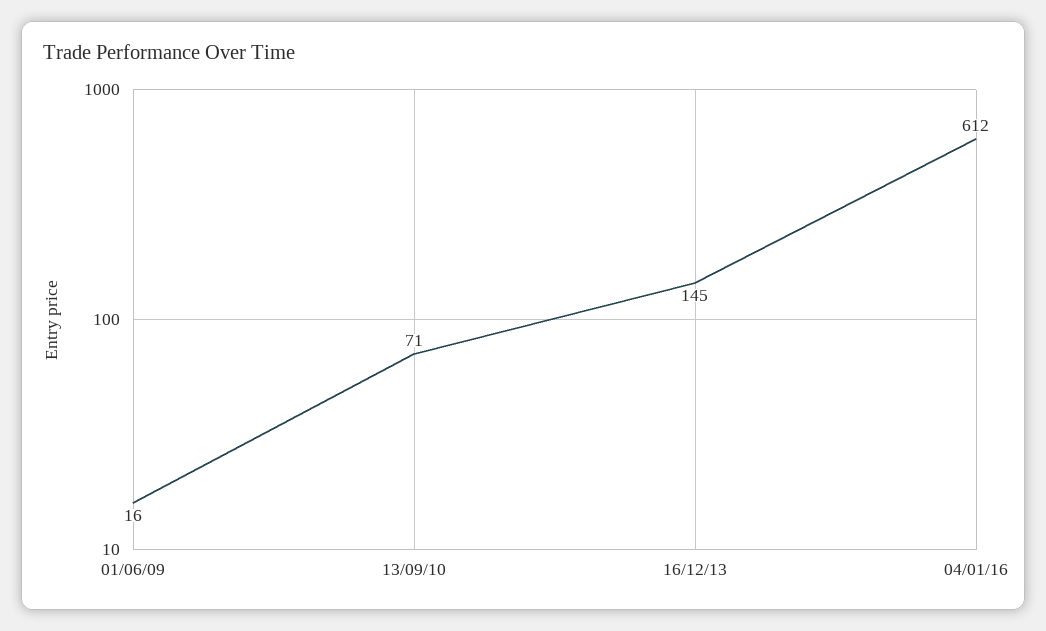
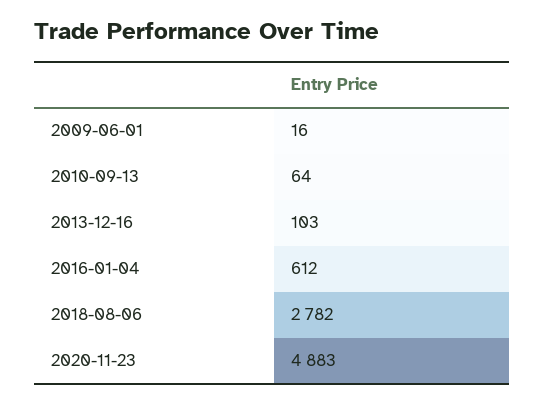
13/09/10: 71 -> 64
16/12/13: 145 -> 103
2018-08-06: none -> 2782
2020-11-23: none -> 4883

